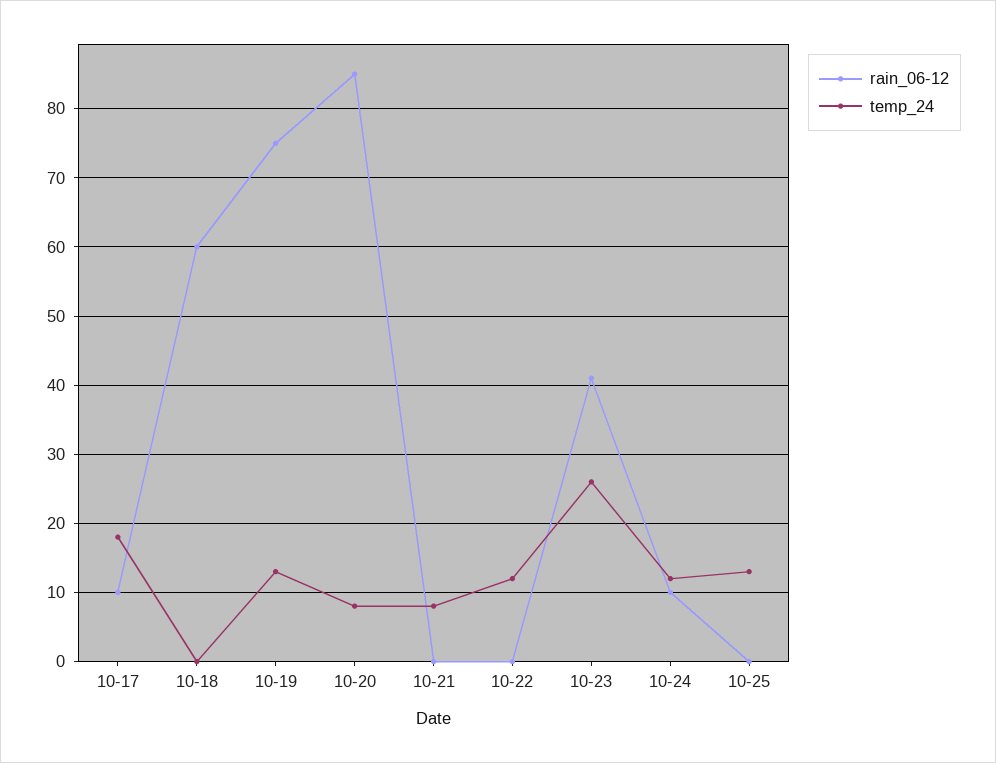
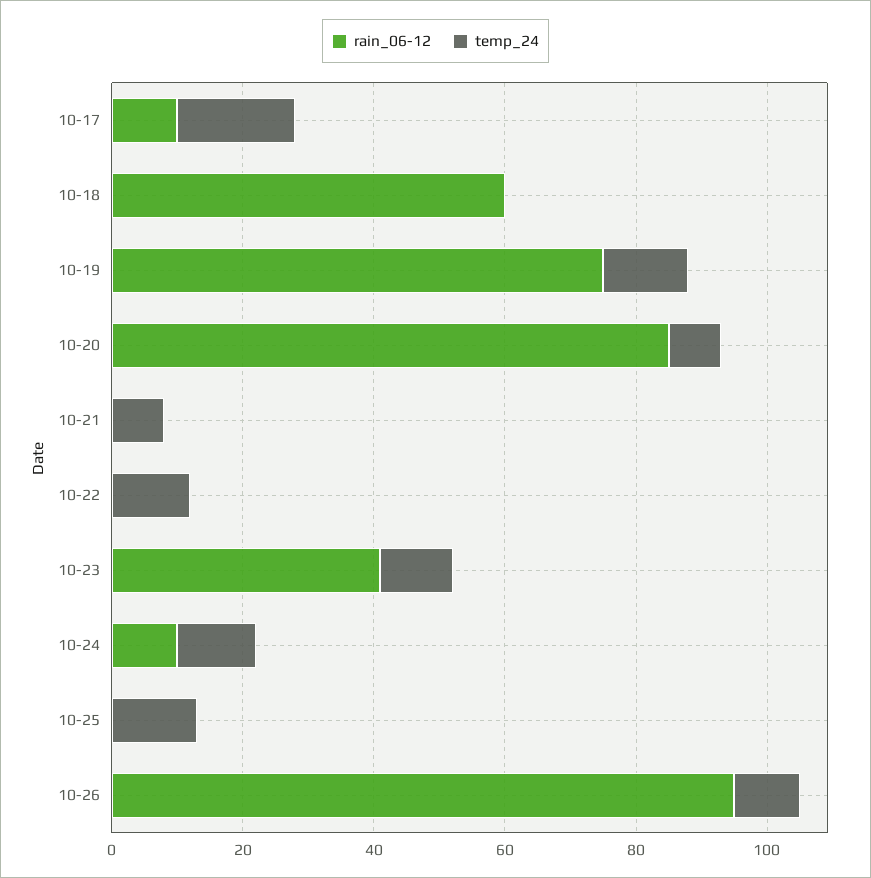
temp_24, 10-23: 26 -> 10
rain_06-12, 10-26: none -> 95
temp_24, 10-26: none -> 10

